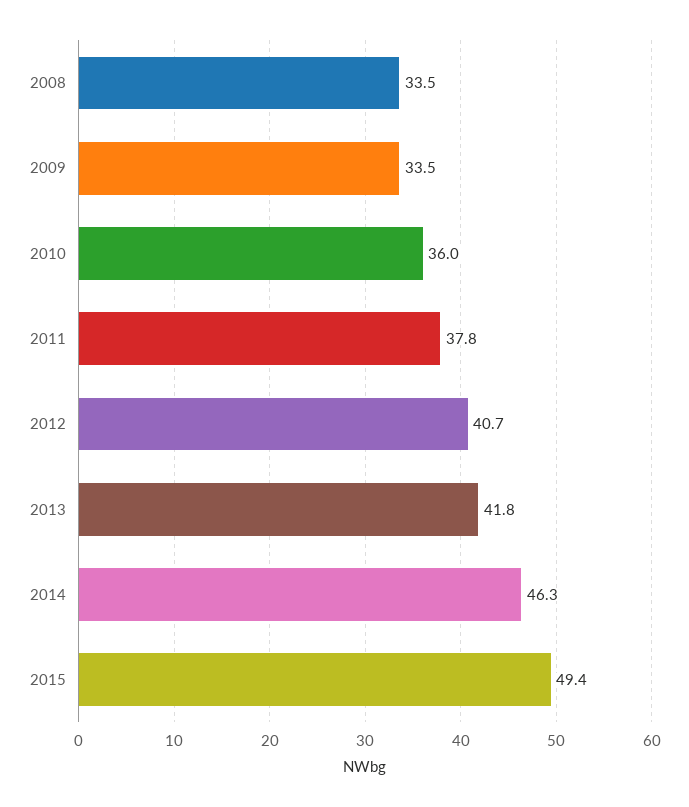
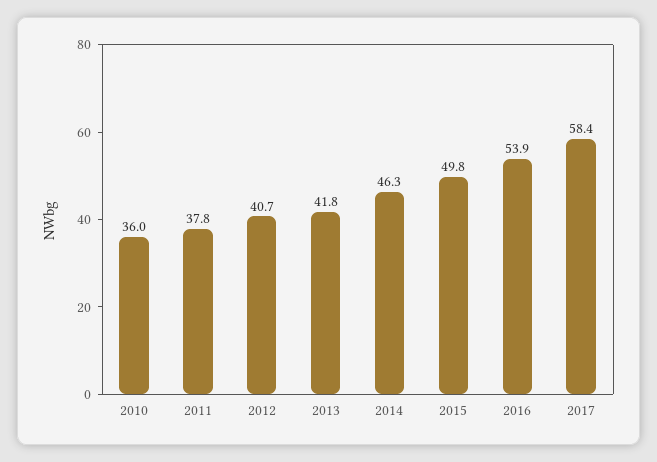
2008: 33.5 -> none
2009: 33.5 -> none
2015: 49.4 -> 49.8
2016: none -> 53.9
2017: none -> 58.4

